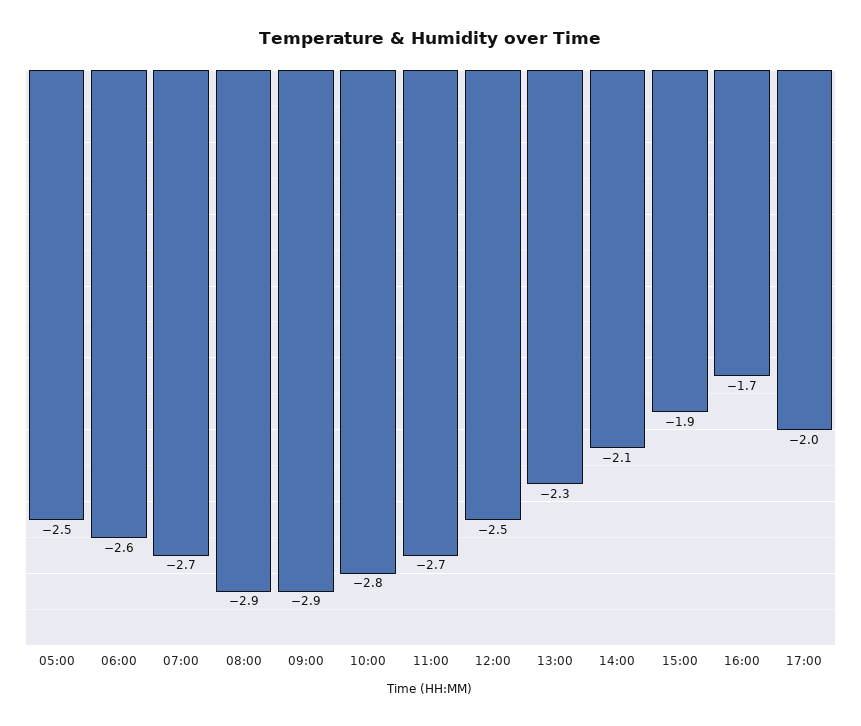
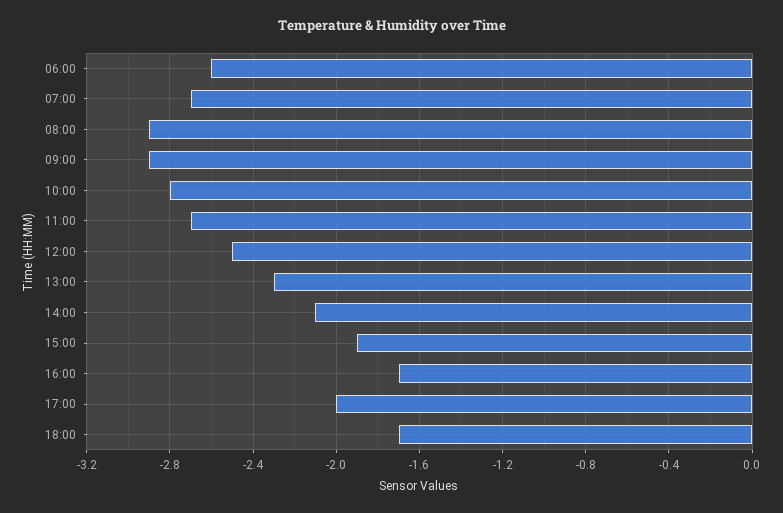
05:00: -2.5 -> none
18:00: none -> -1.7

